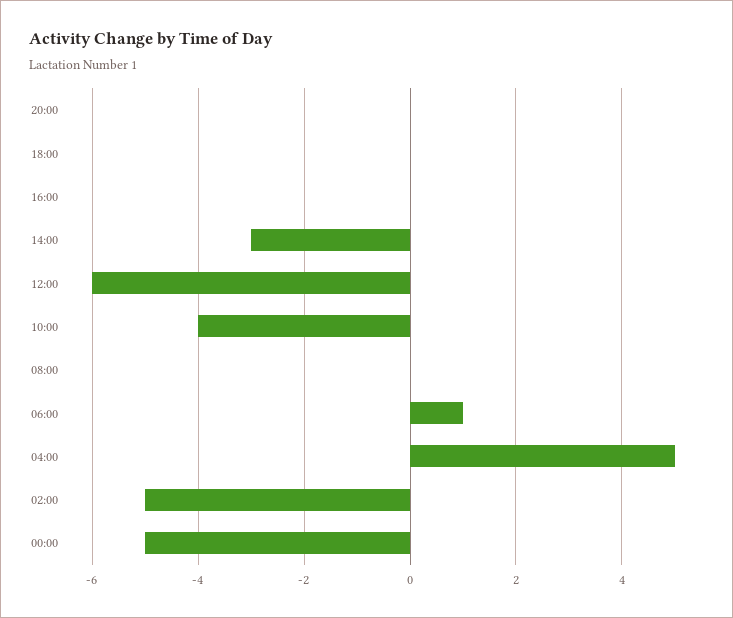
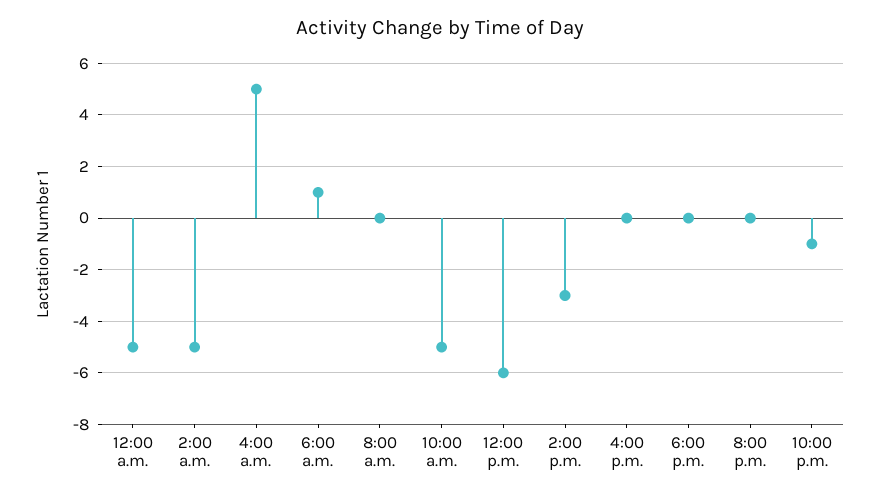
10:00: -4 -> -5
10:00 p.m.: none -> -1

